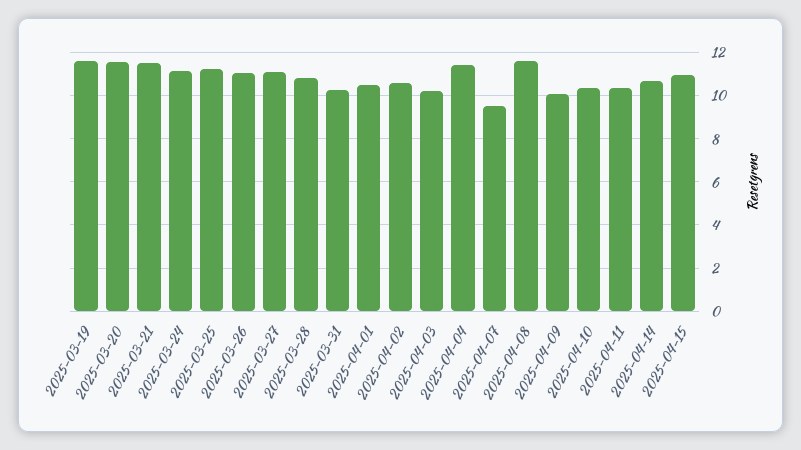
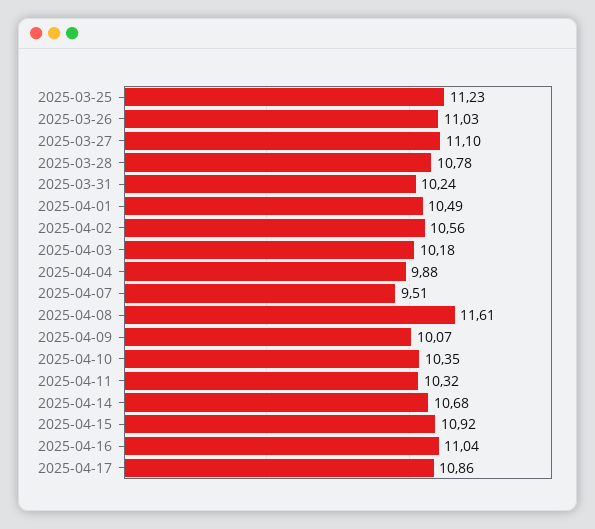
2025-03-19: 11.5 -> none
2025-03-20: 11.5 -> none
2025-03-21: 11.5 -> none
2025-03-24: 11 -> none
2025-04-04: 11.5 -> 9.88
2025-04-16: none -> 11.04
2025-04-17: none -> 10.86

